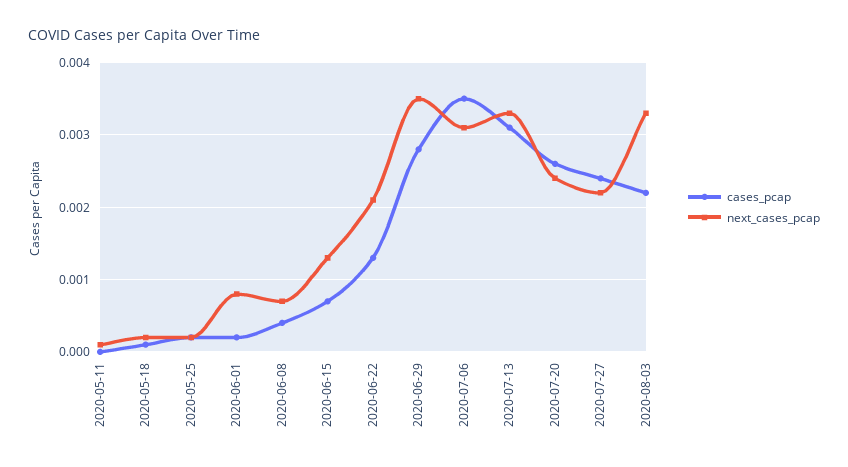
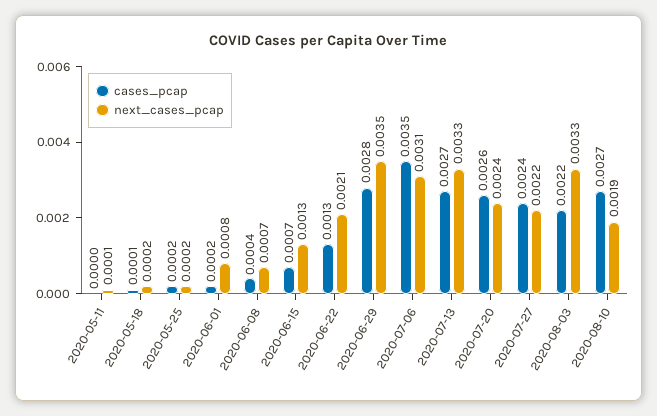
cases_pcap, 2020-07-13: 0.0031 -> 0.0027
cases_pcap, 2020-08-10: none -> 0.0027
next_cases_pcap, 2020-08-10: none -> 0.0019

